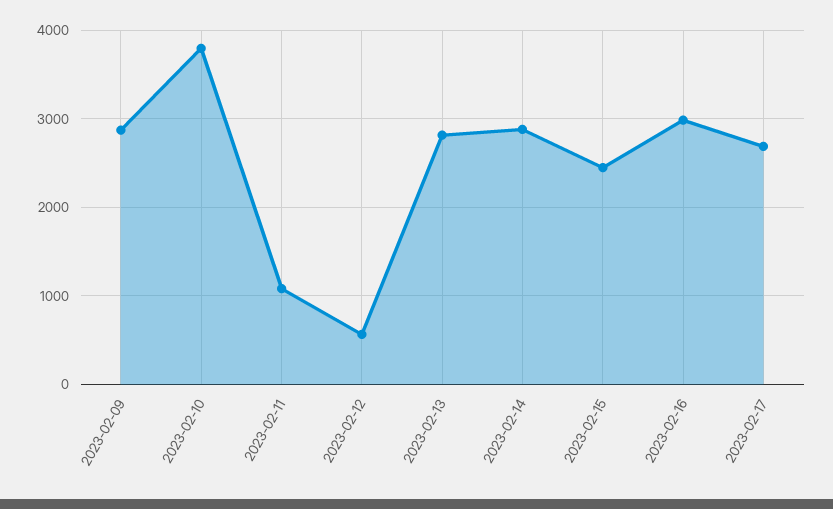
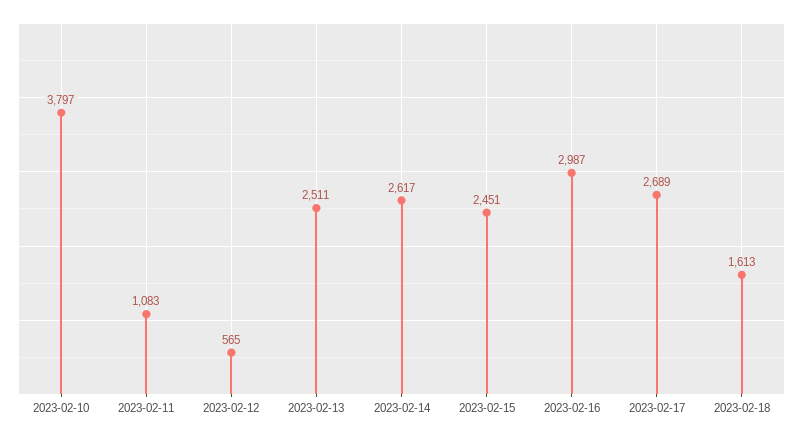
2023-02-09: 2900 -> none
2023-02-13: 2800 -> 2511
2023-02-14: 2900 -> 2617
2023-02-18: none -> 1613

